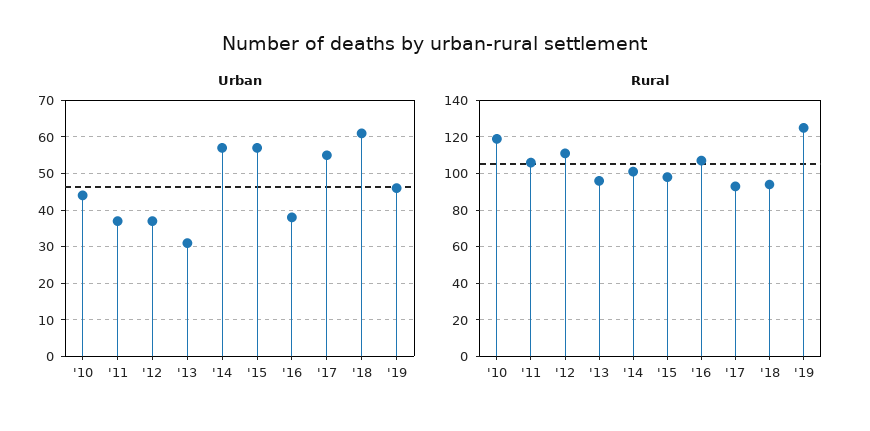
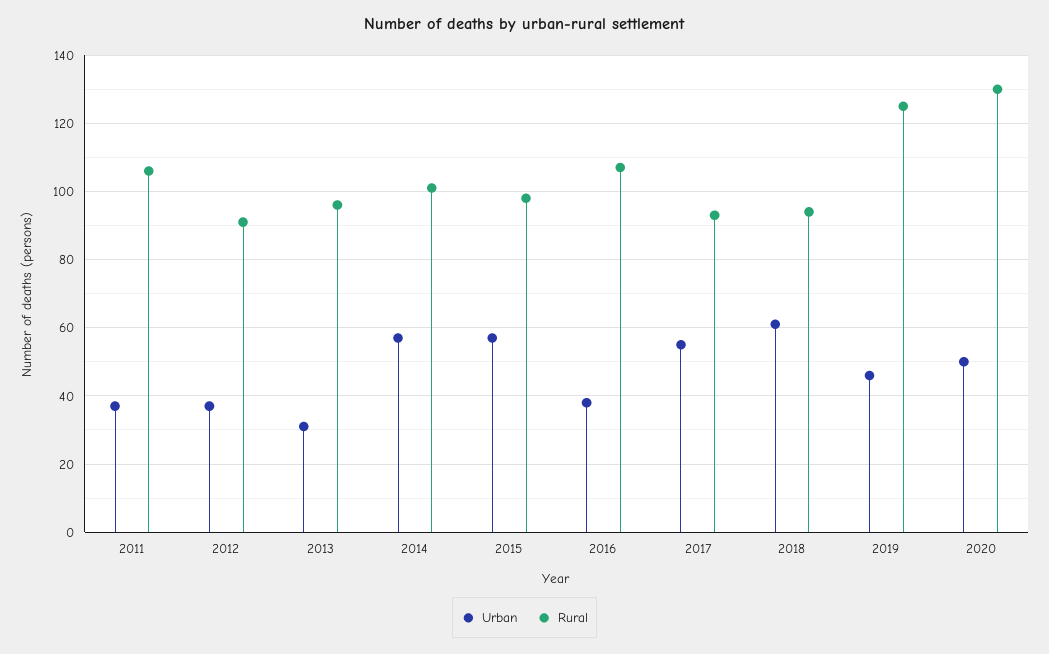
Urban, '10: 45 -> none
Rural, '10: 120 -> none
Rural, '12: 110 -> 90
Urban, 2020: none -> 50
Rural, 2020: none -> 130

